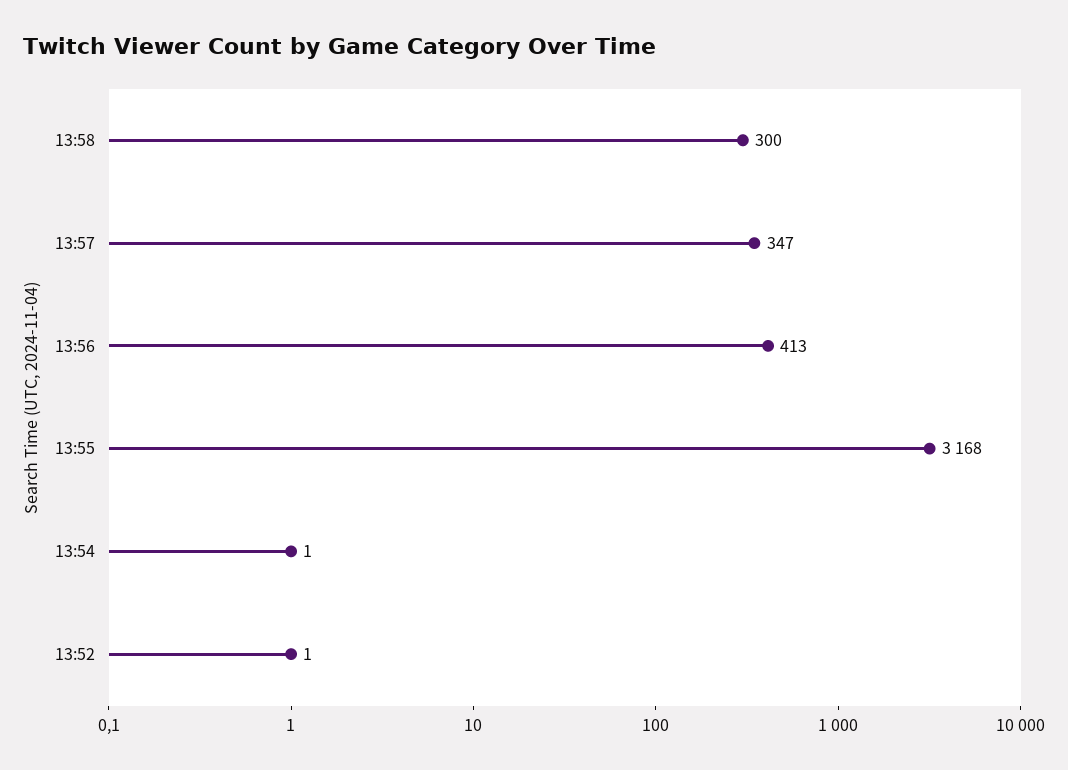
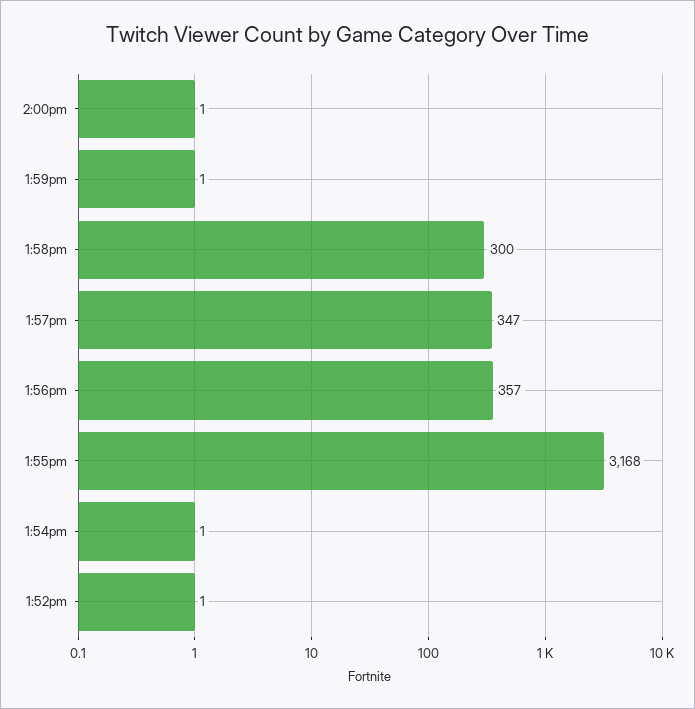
13:56: 413 -> 357
2:00pm: none -> 1
1:59pm: none -> 1

